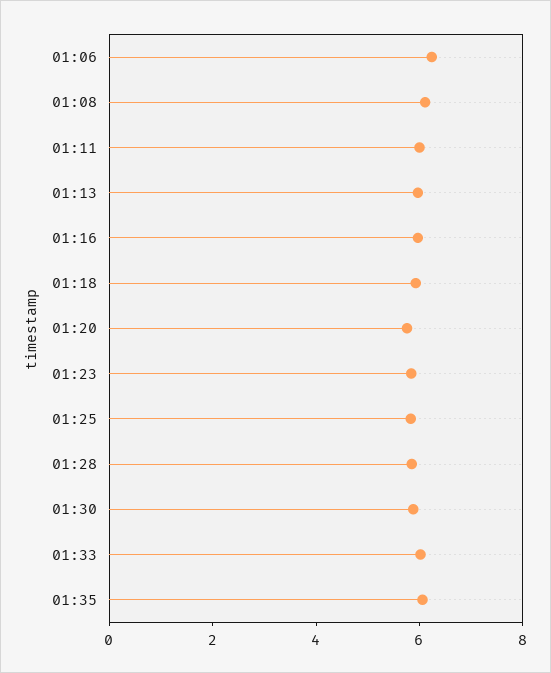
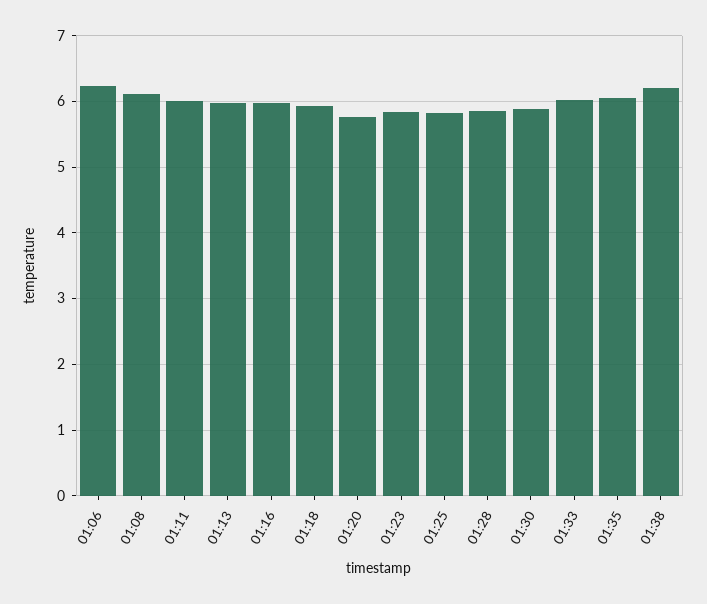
01:38: none -> 6.2

